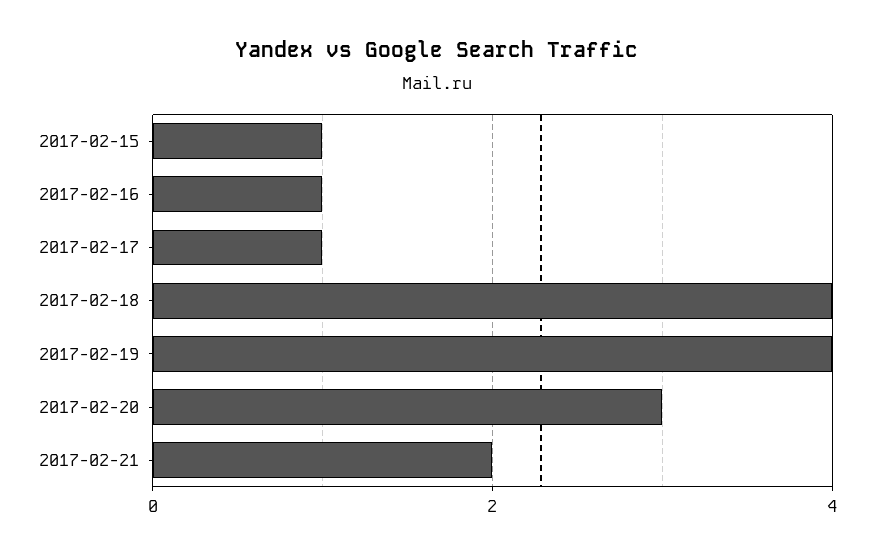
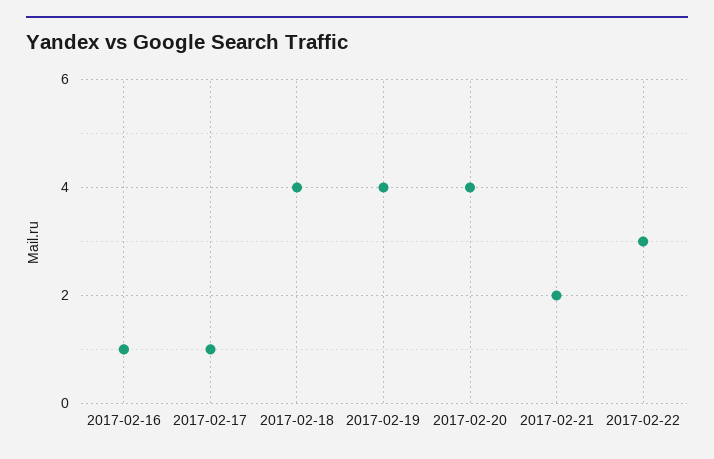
2017-02-15: 1 -> none
2017-02-20: 3 -> 4
2017-02-22: none -> 3

